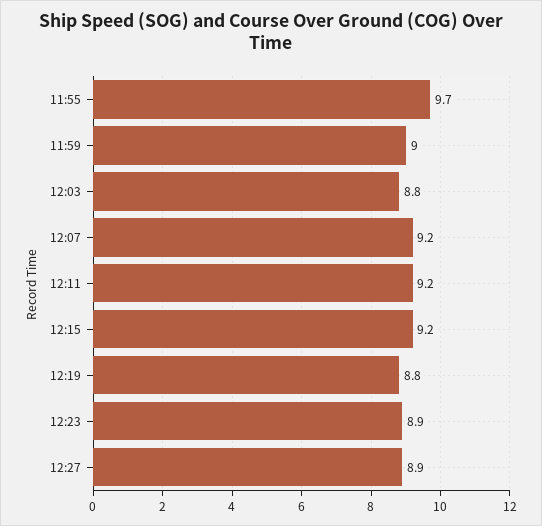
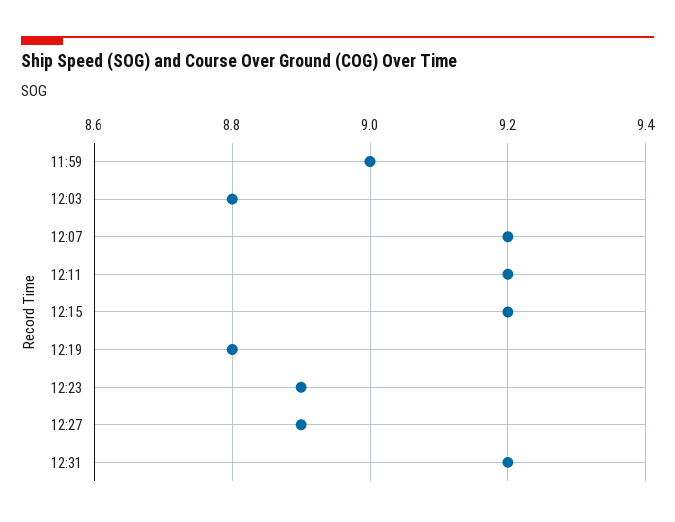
11:55: 9.7 -> none
12:31: none -> 9.2

